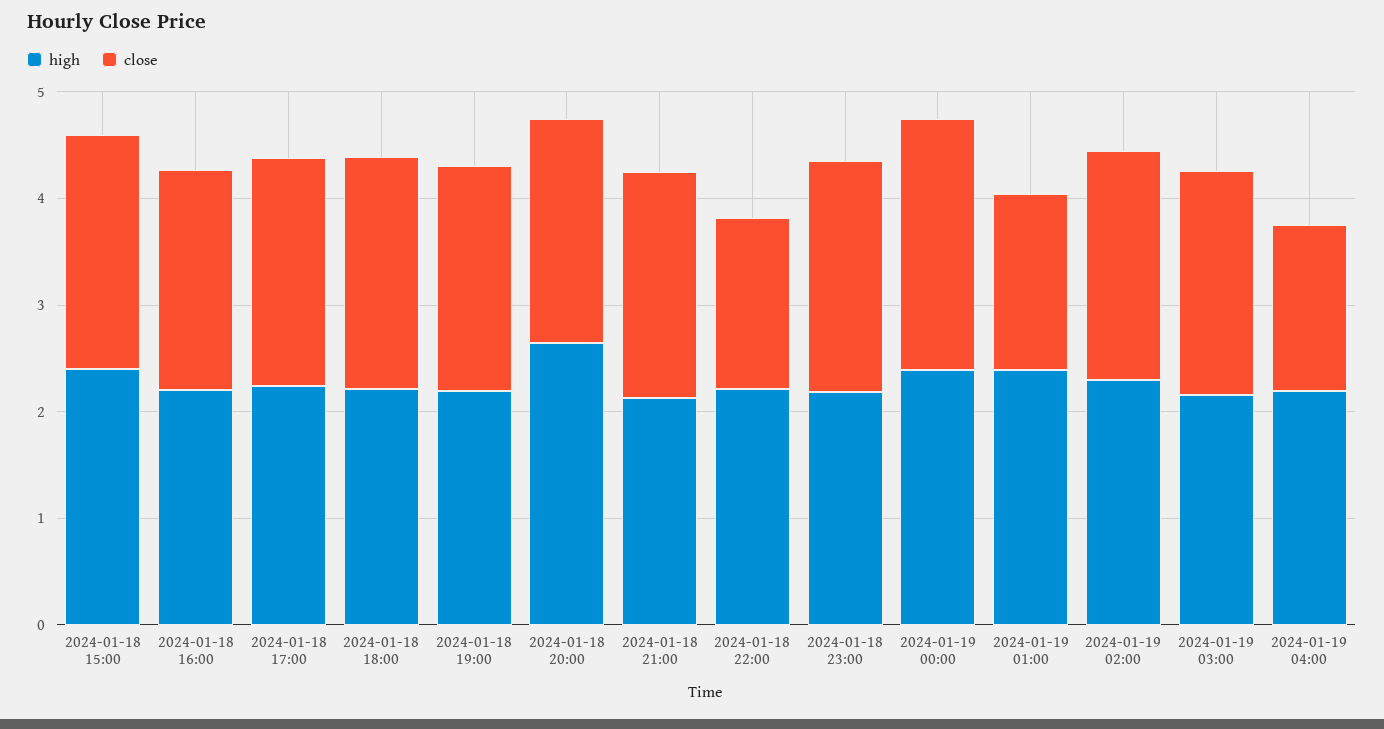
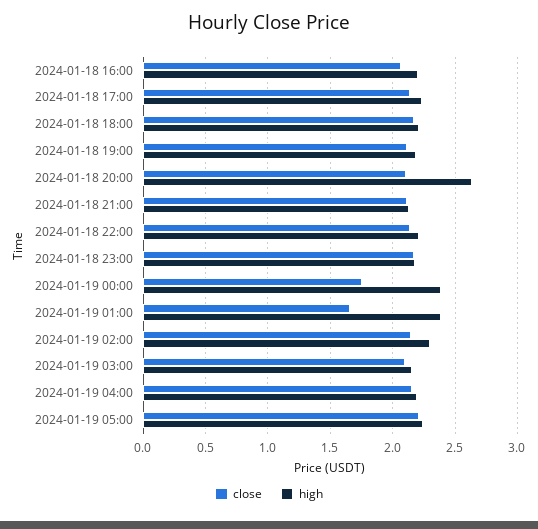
high, 2024-01-18 15:00: 2.4 -> none
close, 2024-01-18 15:00: 2.2 -> none
close, 2024-01-18 22:00: 1.6 -> 2.15
close, 2024-01-19 00:00: 2.4 -> 1.75
close, 2024-01-19 04:00: 1.6 -> 2.15
close, 2024-01-19 05:00: none -> 2.2
high, 2024-01-19 05:00: none -> 2.25

